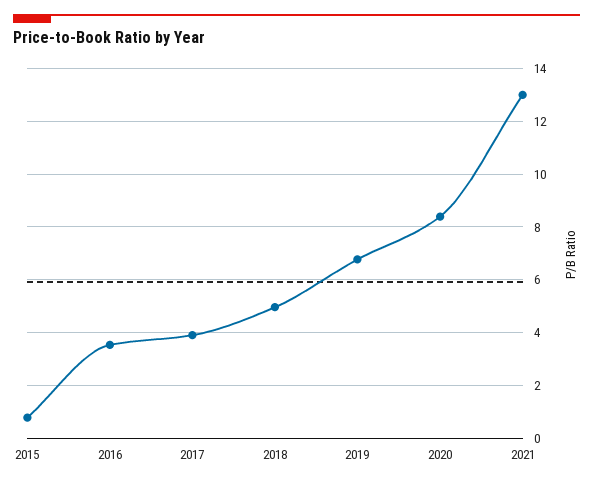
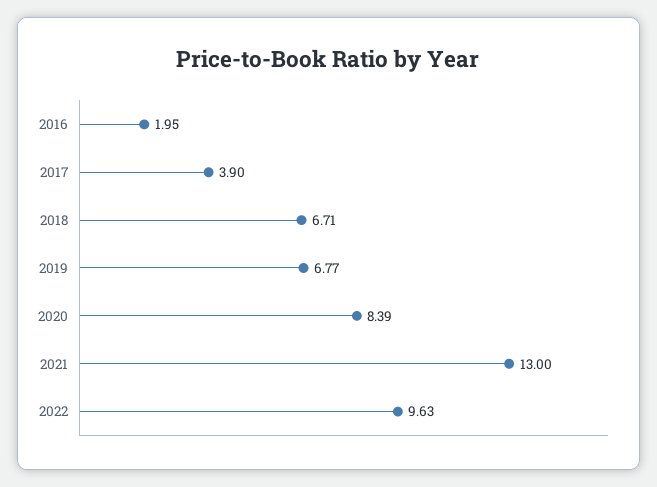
2015: 0.75 -> none
2016: 3.5 -> 1.95
2018: 5 -> 6.71
2022: none -> 9.63

